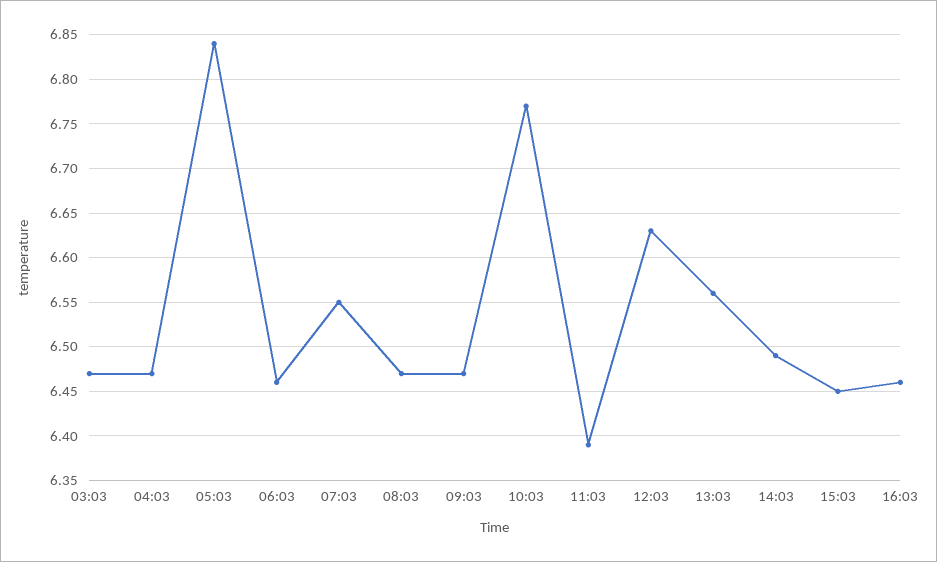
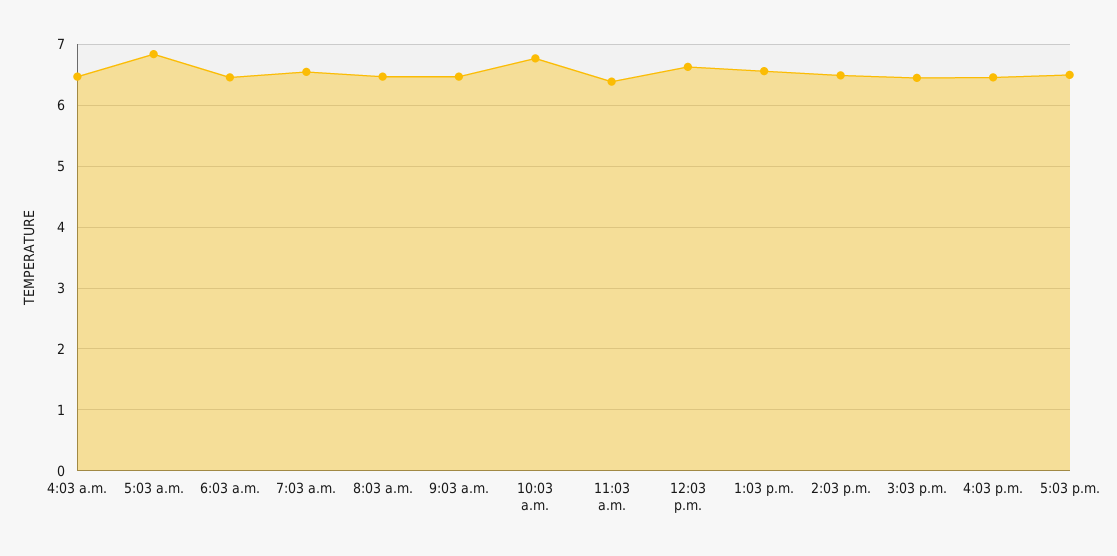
03:03: 6.47 -> none
5:03 p.m.: none -> 6.5

